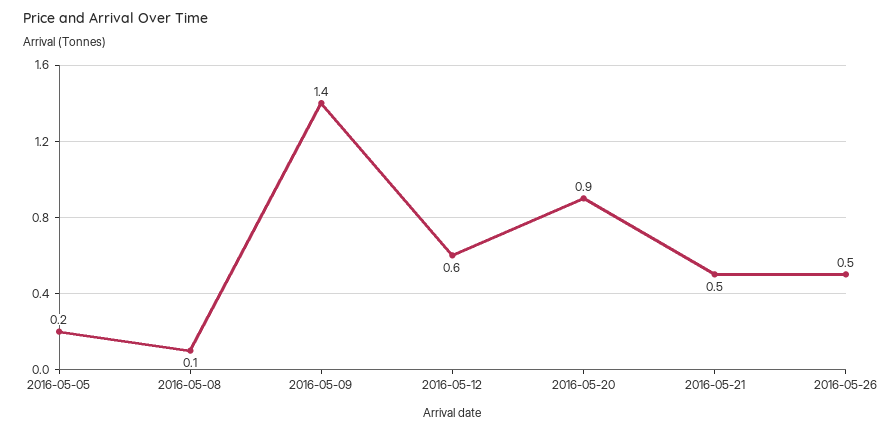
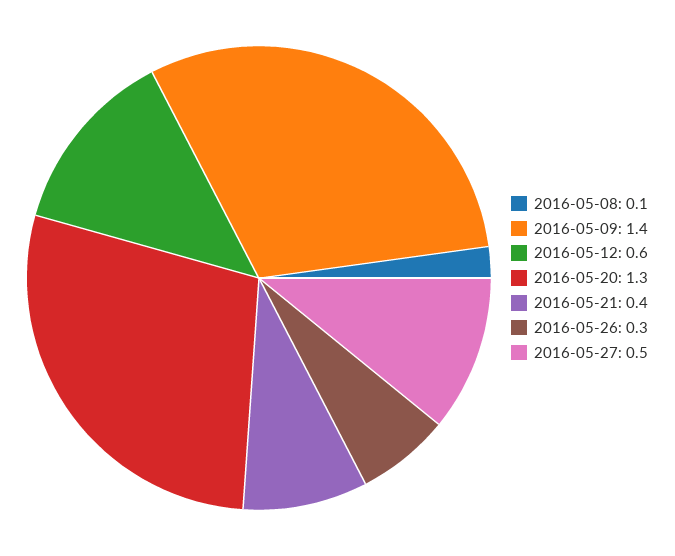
2016-05-05: 0.2 -> none
2016-05-20: 0.9 -> 1.3
2016-05-21: 0.5 -> 0.4
2016-05-26: 0.5 -> 0.3
2016-05-27: none -> 0.5

